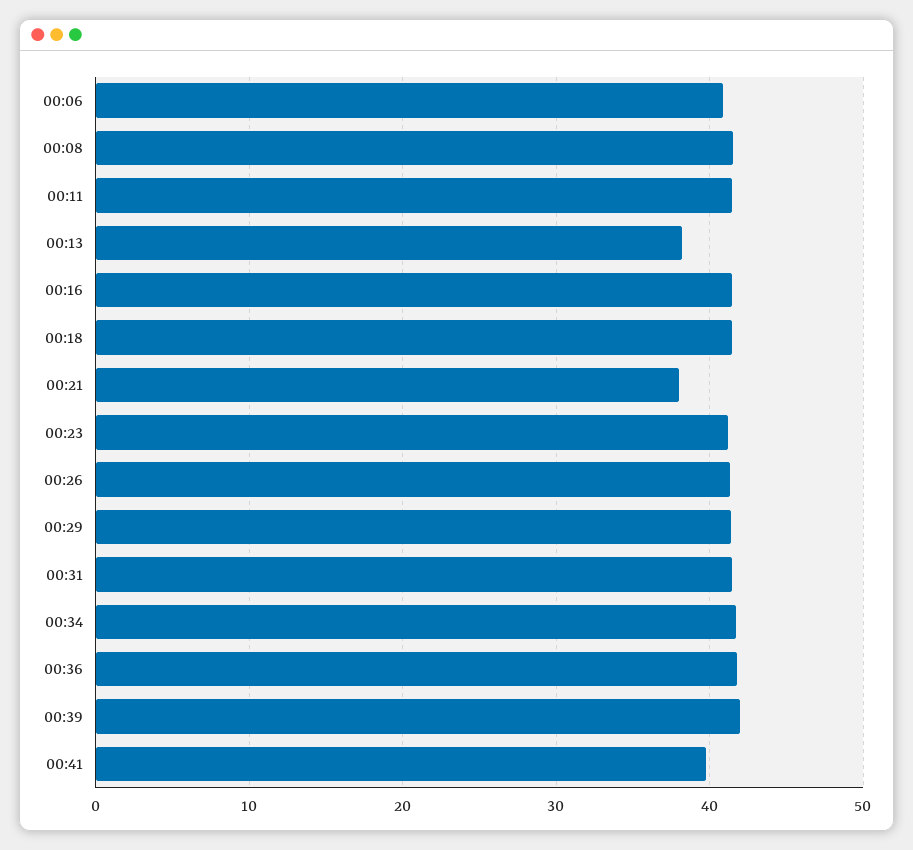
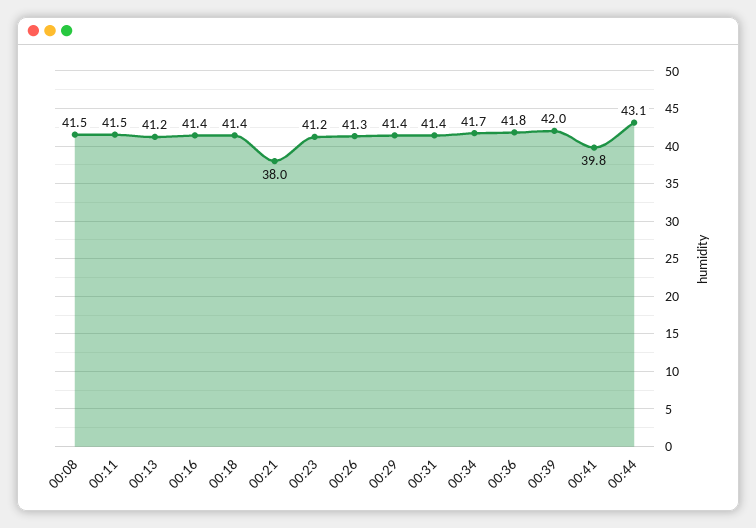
00:06: 41 -> none
00:13: 38 -> 41.2
00:44: none -> 43.1

